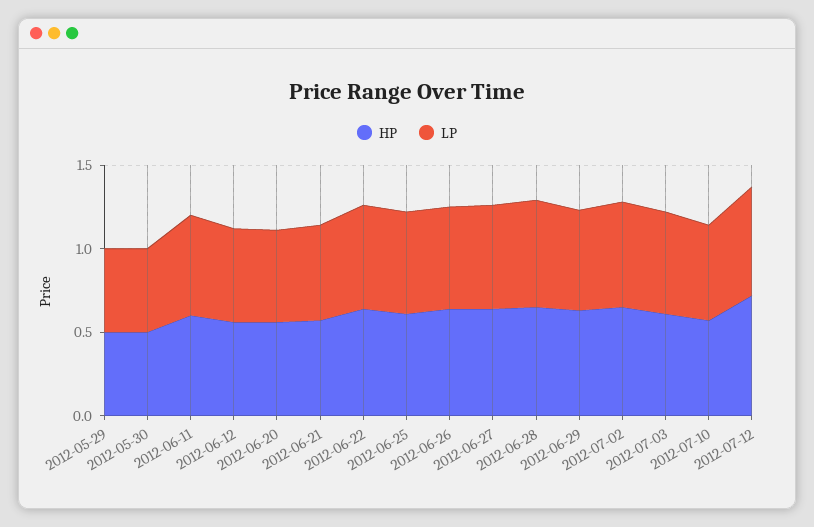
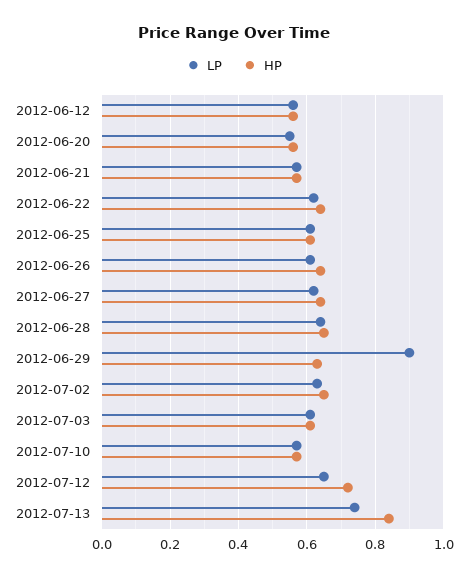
HP, 2012-05-29: 0.5 -> none
LP, 2012-05-29: 0.5 -> none
HP, 2012-05-30: 0.5 -> none
LP, 2012-05-30: 0.5 -> none
HP, 2012-06-11: 0.6 -> none
LP, 2012-06-11: 0.6 -> none
LP, 2012-06-29: 0.6 -> 0.9
LP, 2012-07-13: none -> 0.75
HP, 2012-07-13: none -> 0.85

